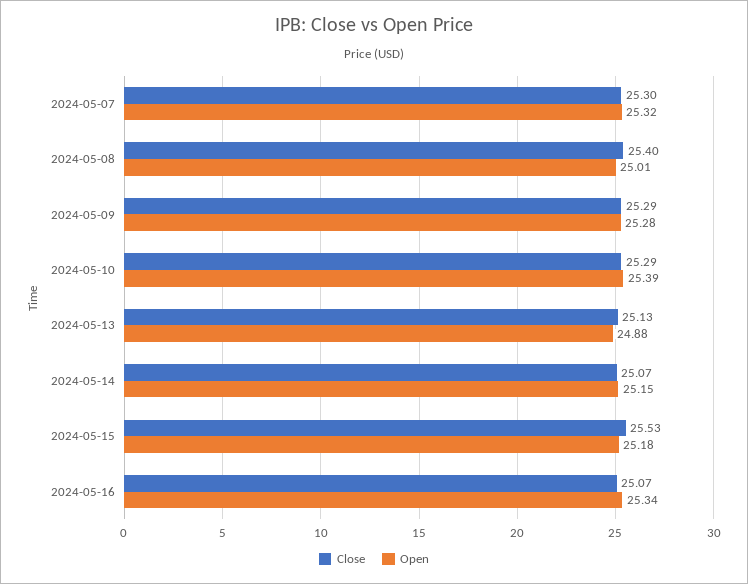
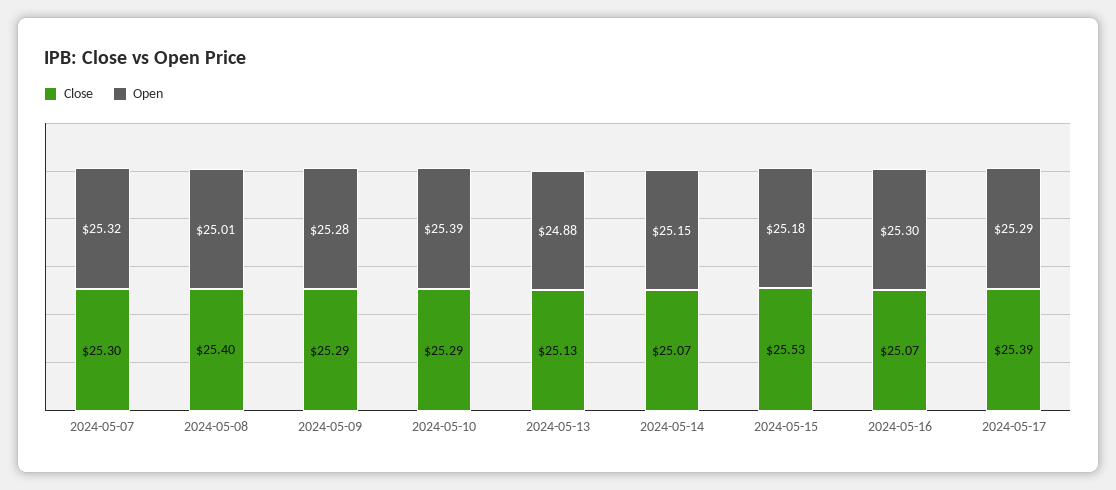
Open, 2024-05-16: 25.34 -> 25.3
Close, 2024-05-17: none -> 25.39
Open, 2024-05-17: none -> 25.29

